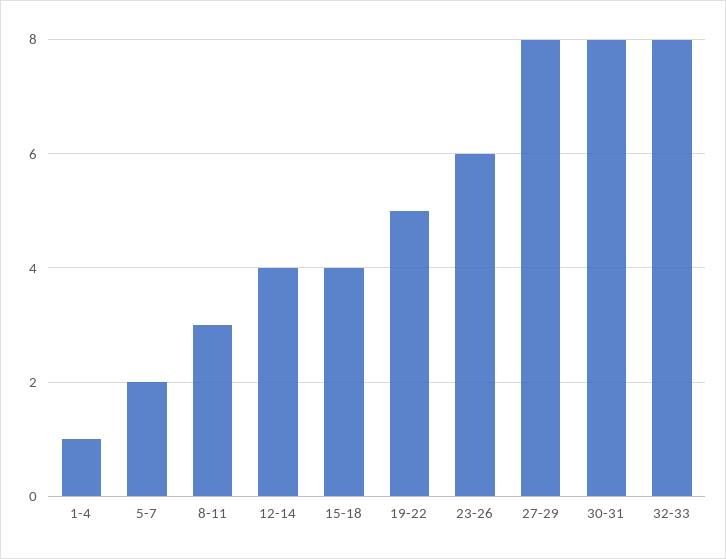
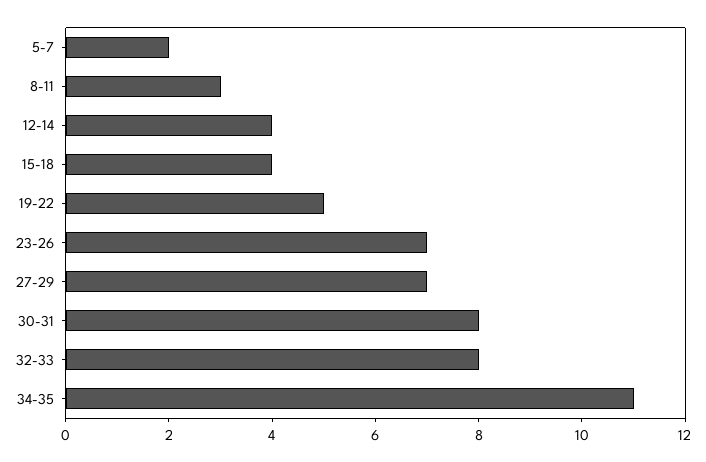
1-4: 1 -> none
23-26: 6 -> 7
27-29: 8 -> 7
34-35: none -> 11

